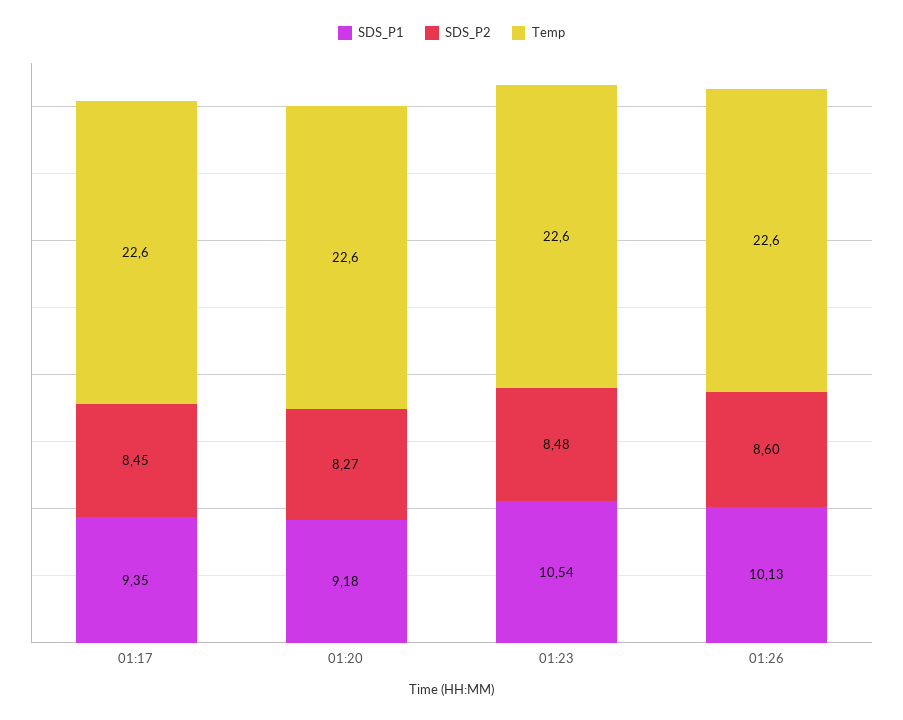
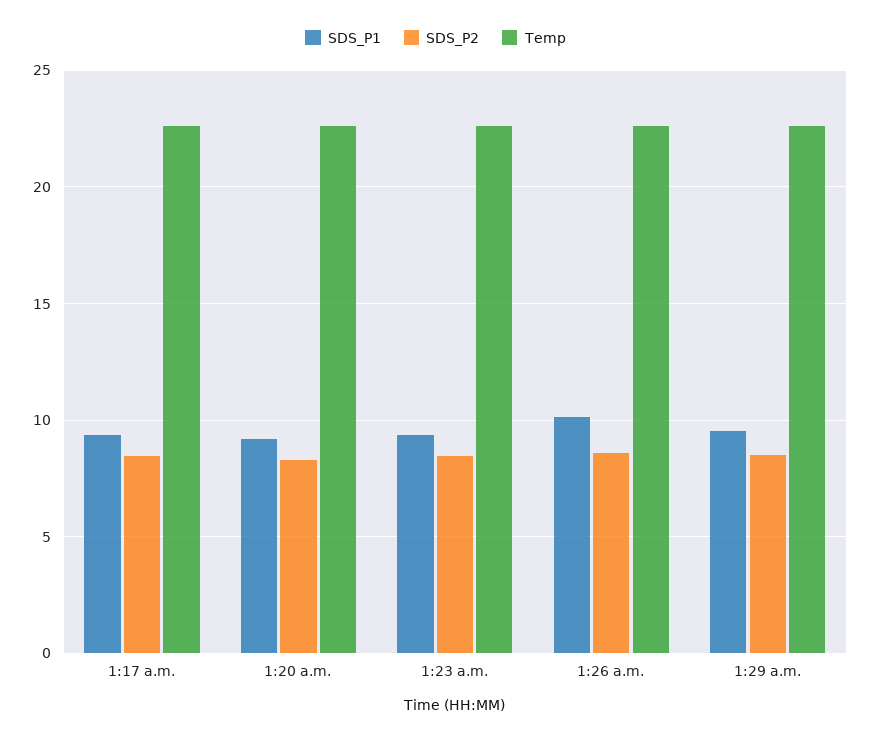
SDS_P1, 01:23: 10.54 -> 9.5
SDS_P1, 1:29 a.m.: none -> 9.5
SDS_P2, 1:29 a.m.: none -> 8.5
Temp, 1:29 a.m.: none -> 22.5

